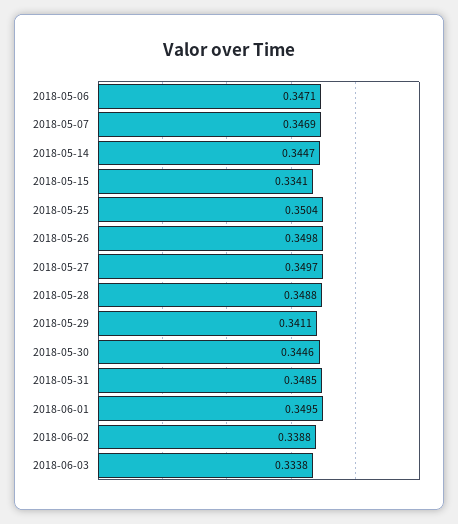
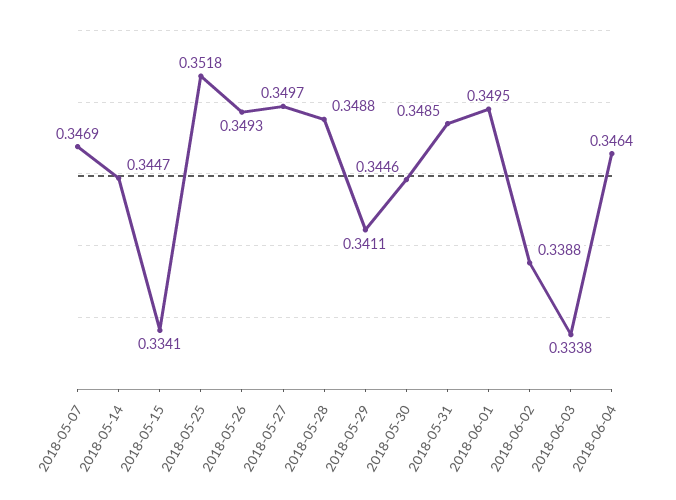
2018-05-06: 0.3471 -> none
2018-05-25: 0.3504 -> 0.3518
2018-05-26: 0.3498 -> 0.3493
2018-06-04: none -> 0.3464

